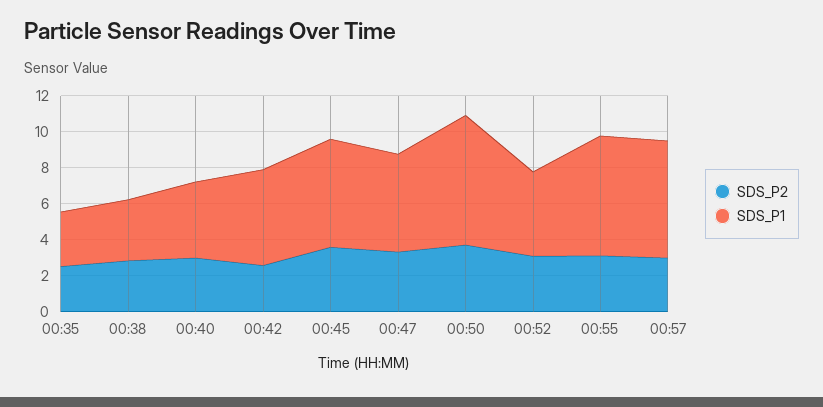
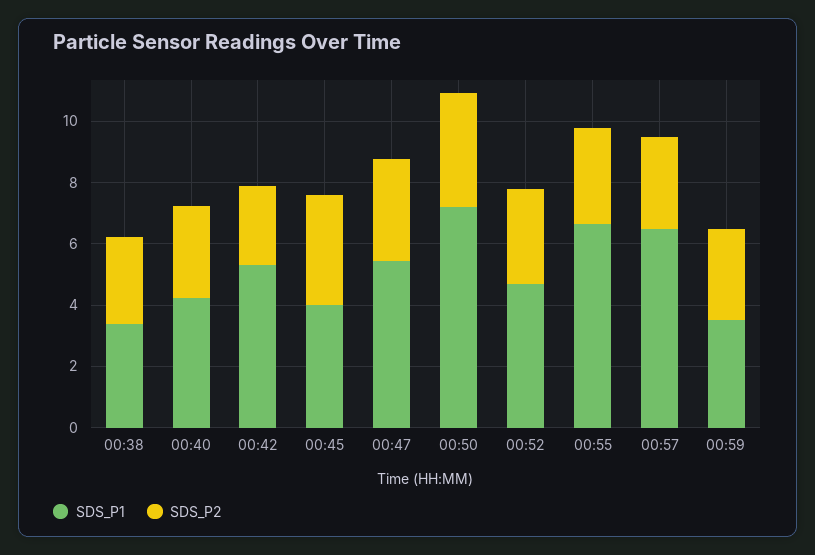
SDS_P2, 00:35: 2.5 -> none
SDS_P1, 00:35: 3 -> none
SDS_P1, 00:45: 6 -> 4
SDS_P1, 00:59: none -> 3.5
SDS_P2, 00:59: none -> 3

